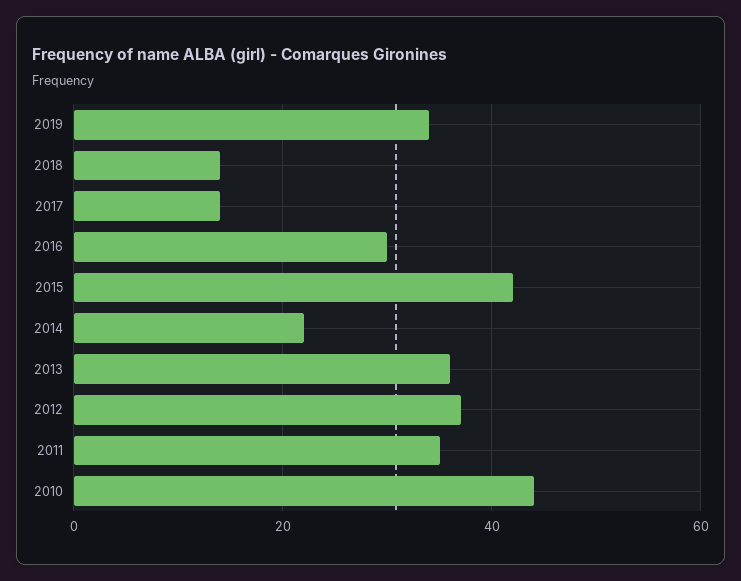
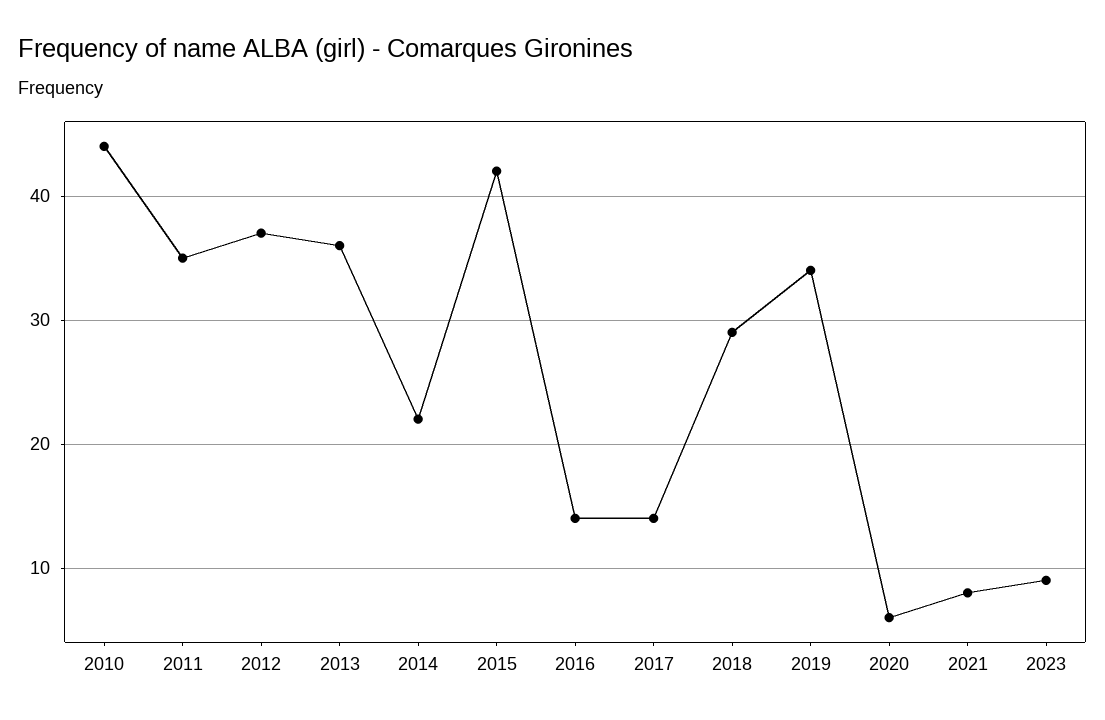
2018: 15 -> 29
2016: 30 -> 14
2020: none -> 6
2021: none -> 8
2023: none -> 9

